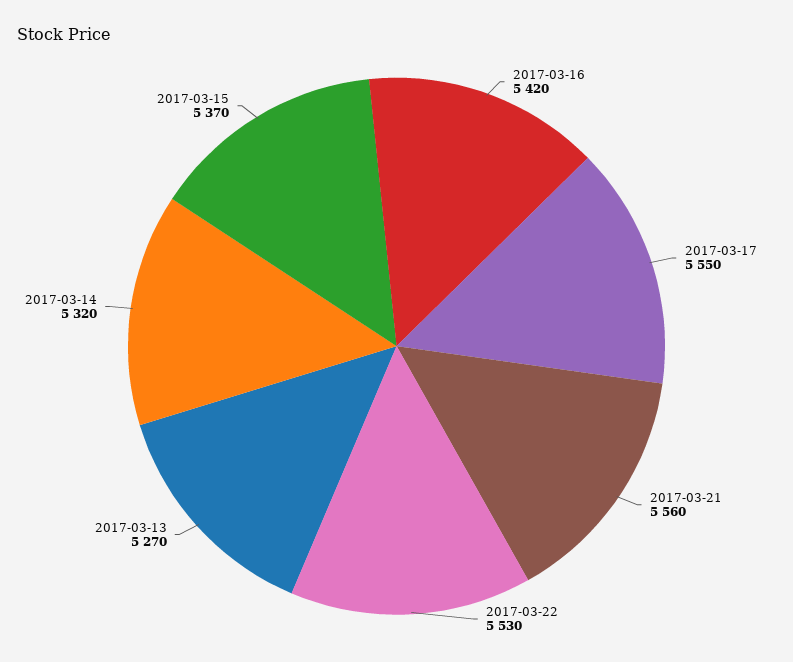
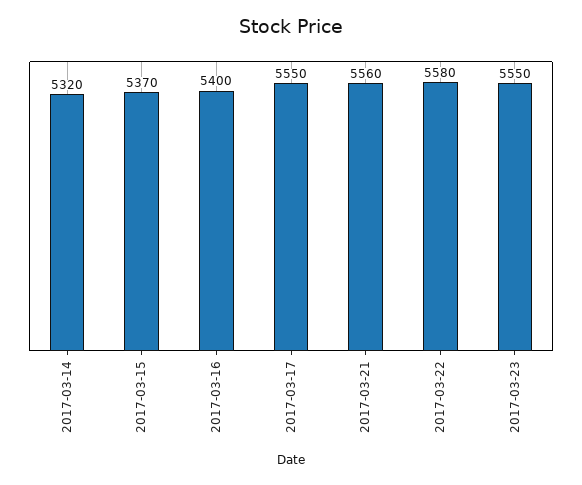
2017-03-16: 5420 -> 5400
2017-03-22: 5530 -> 5580
2017-03-13: 5270 -> none
2017-03-23: none -> 5550

